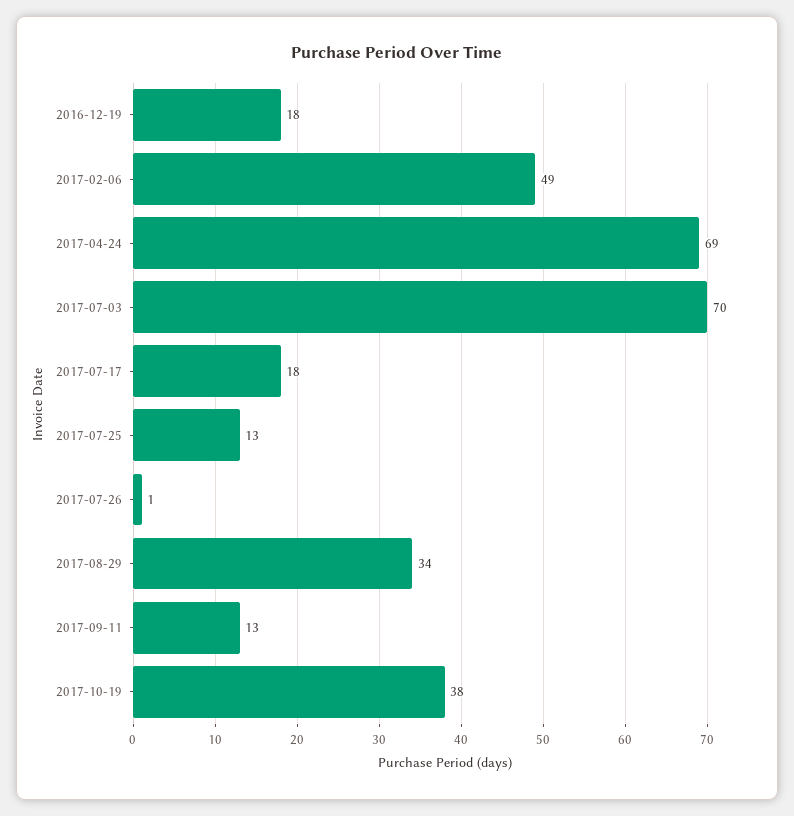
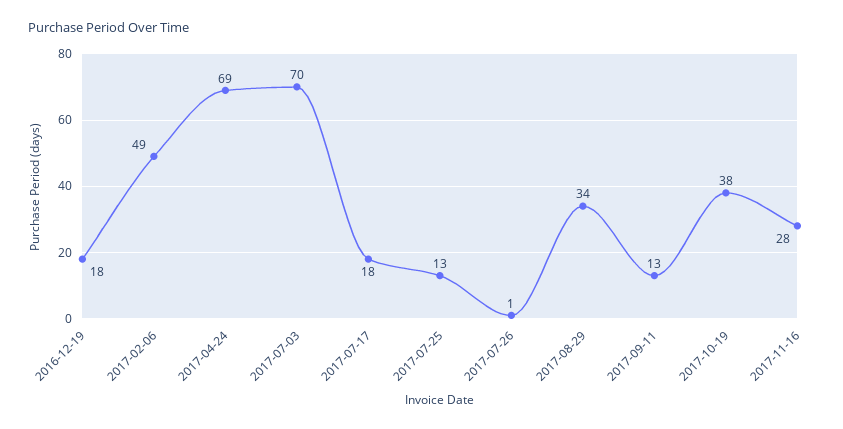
2017-11-16: none -> 28

